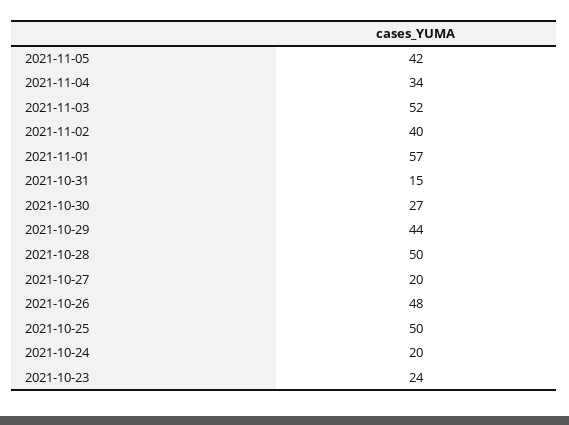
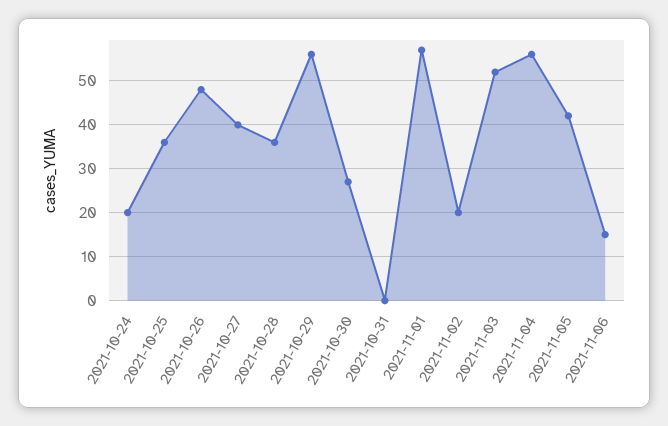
2021-11-04: 34 -> 55
2021-11-02: 40 -> 20
2021-10-31: 15 -> 0
2021-10-29: 44 -> 55
2021-10-28: 50 -> 35
2021-10-27: 20 -> 40
2021-10-25: 50 -> 35
2021-10-23: 24 -> none
2021-11-06: none -> 15

